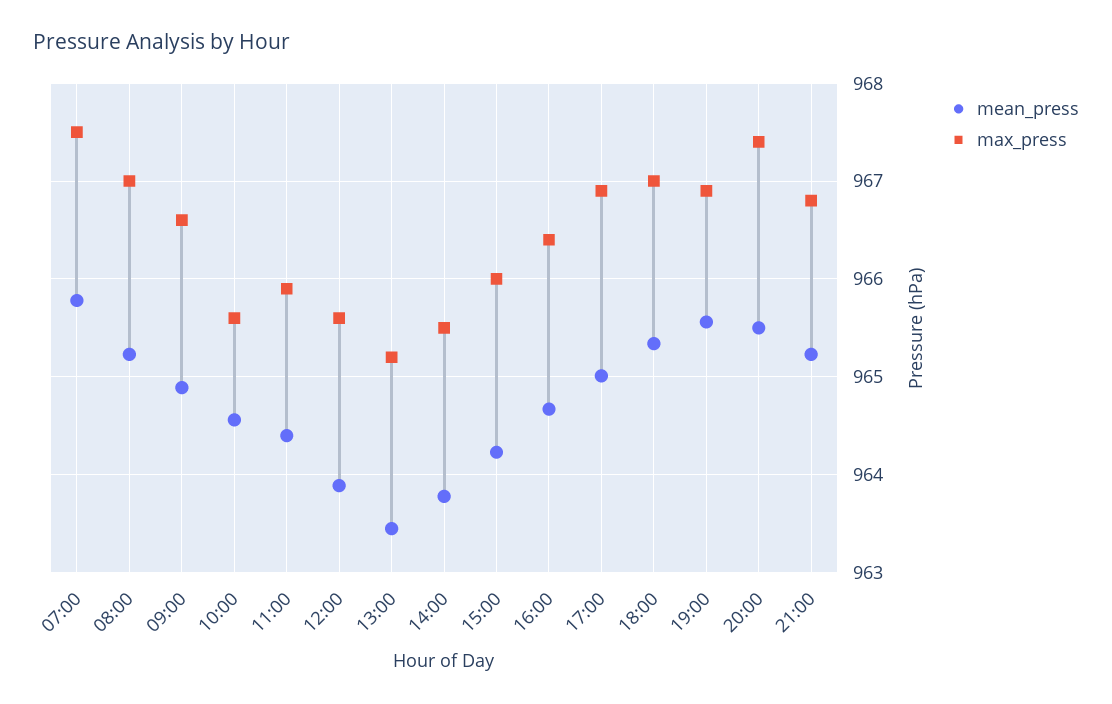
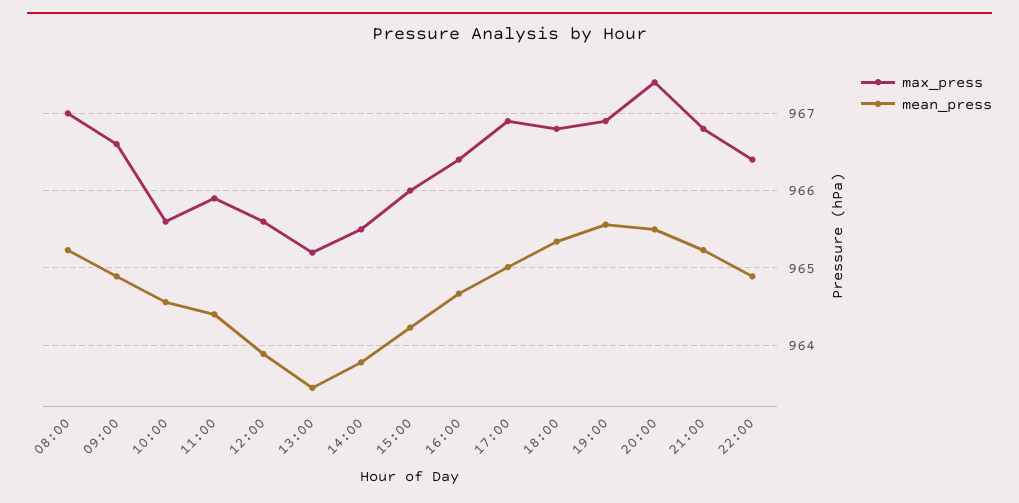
mean_press, 07:00: 965.8 -> none
max_press, 07:00: 967.5 -> none
max_press, 18:00: 967 -> 966.8
max_press, 22:00: none -> 966.4
mean_press, 22:00: none -> 964.9

